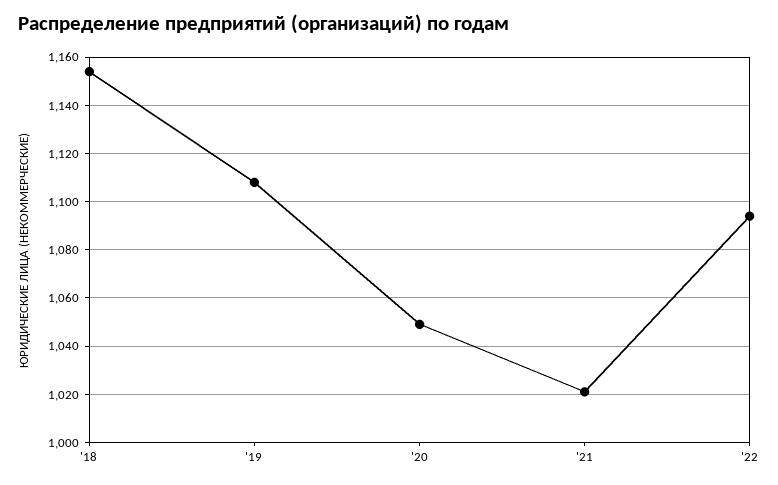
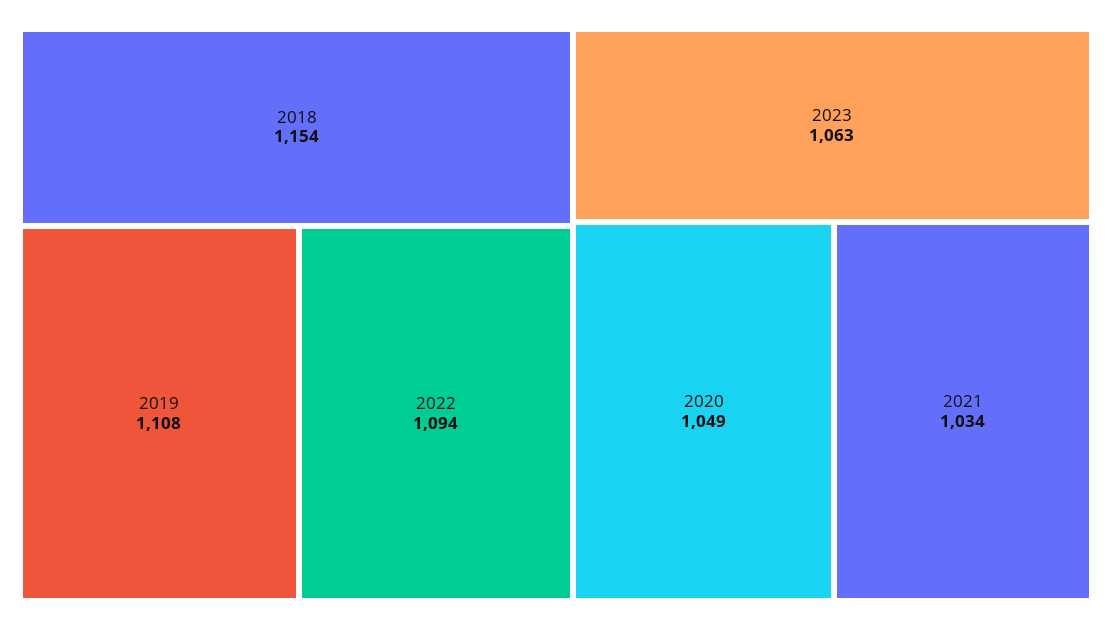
'21: 1020 -> 1034
2023: none -> 1063

